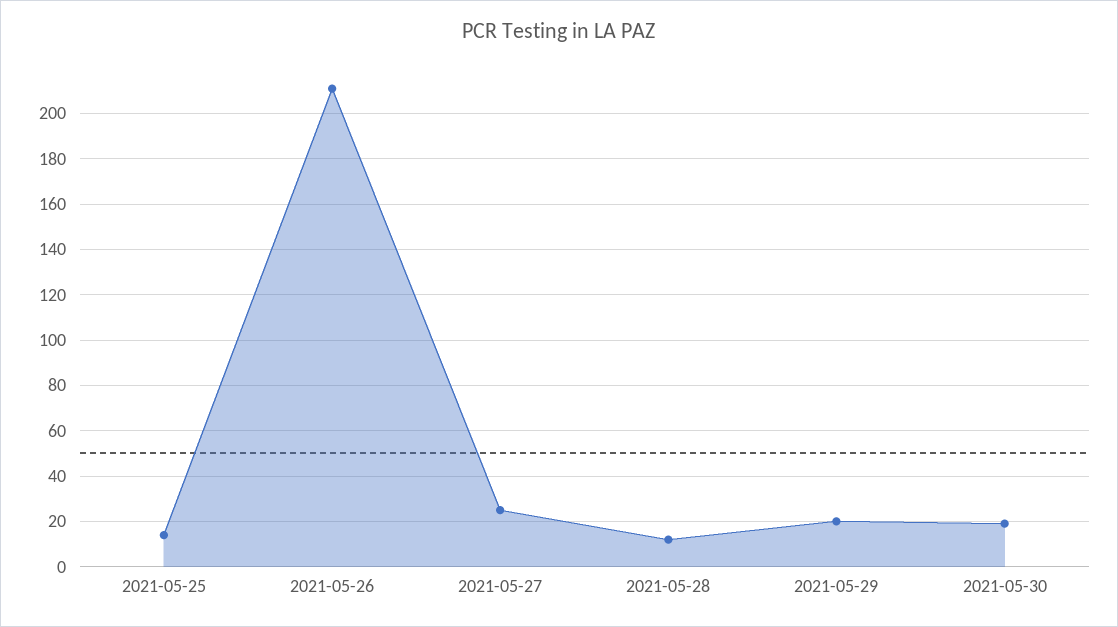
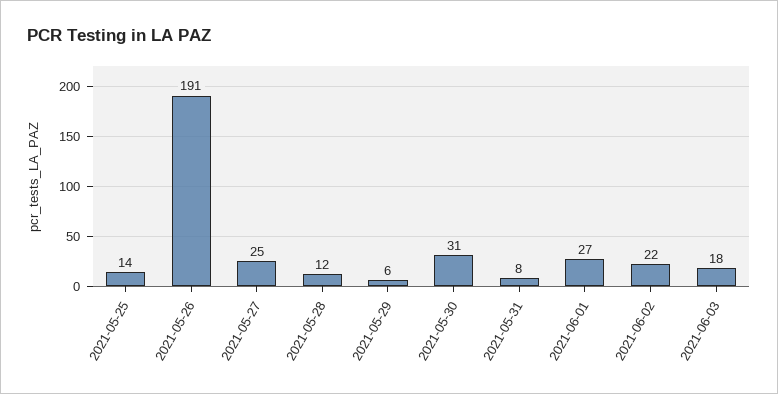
2021-05-26: 210 -> 191
2021-05-29: 20 -> 6
2021-05-30: 20 -> 31
2021-05-31: none -> 8
2021-06-01: none -> 27
2021-06-02: none -> 22
2021-06-03: none -> 18

